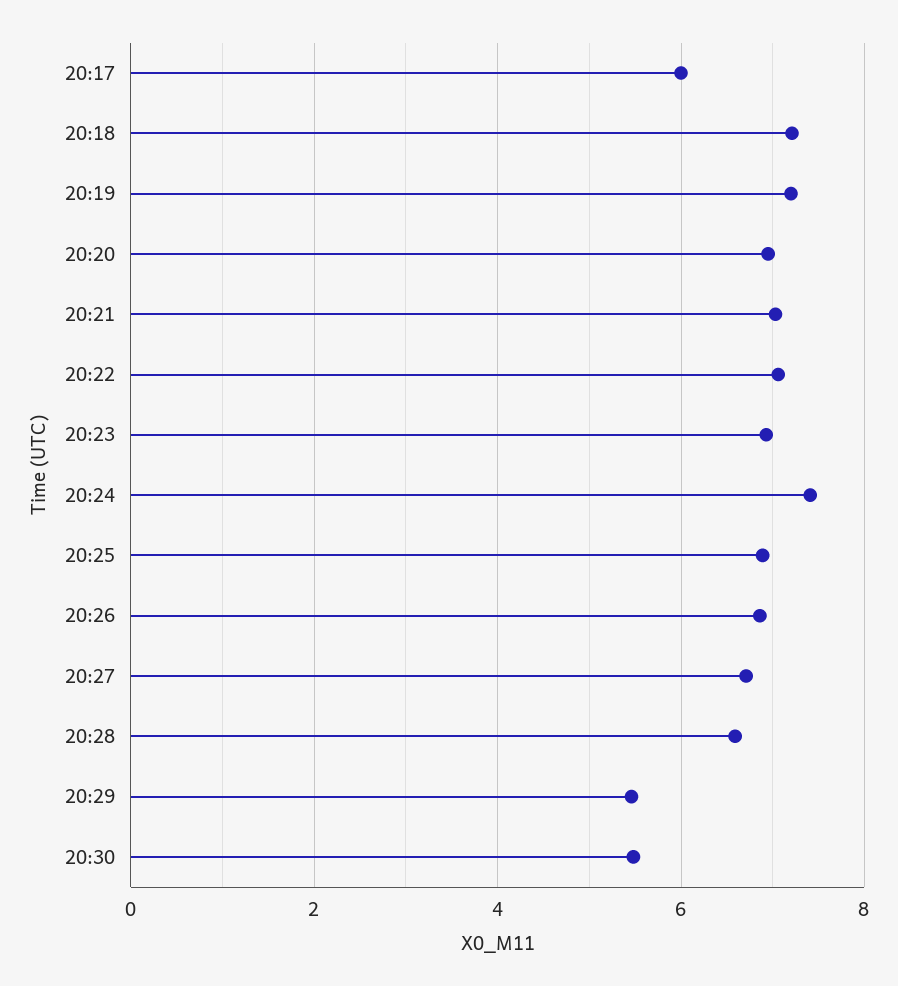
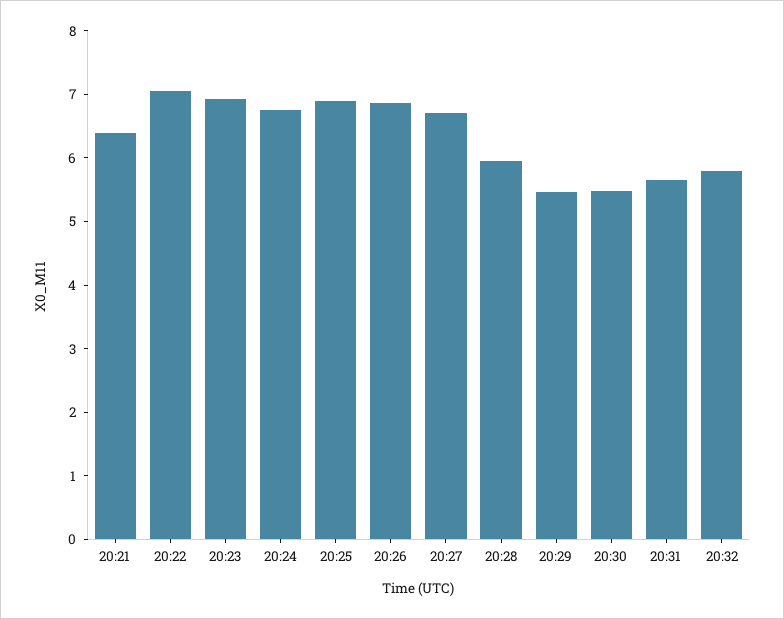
20:17: 6 -> none
20:18: 7.2 -> none
20:19: 7.2 -> none
20:20: 7 -> none
20:21: 7 -> 6.4
20:24: 7.4 -> 6.8
20:28: 6.6 -> 6
20:31: none -> 5.6
20:32: none -> 5.8

